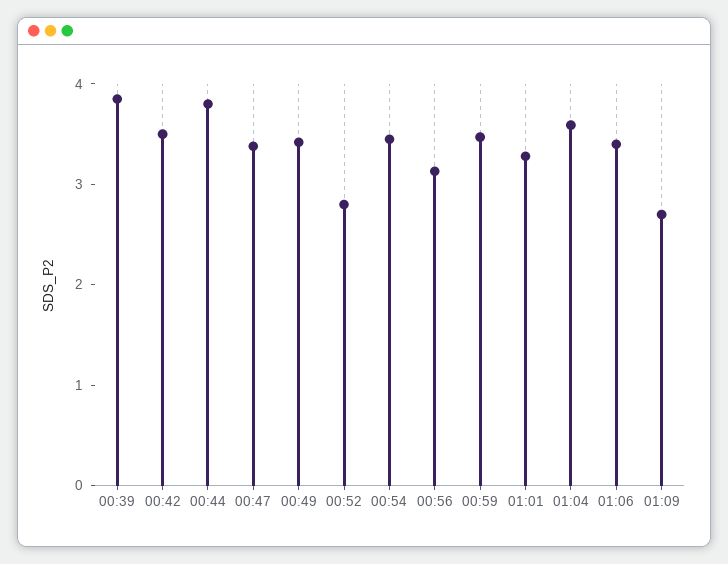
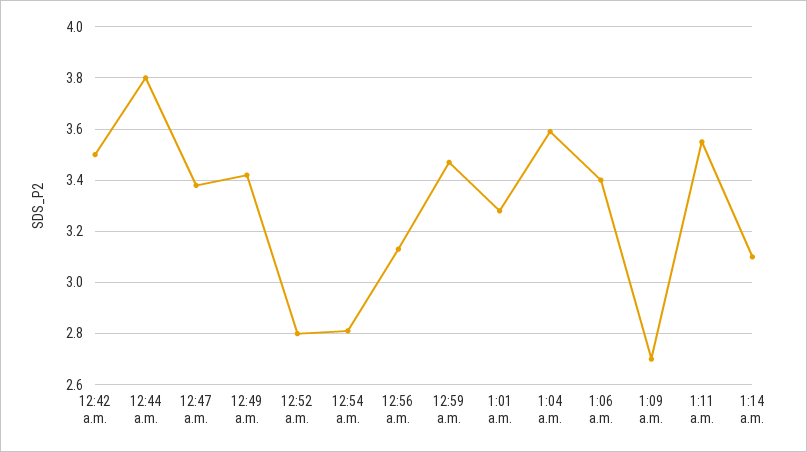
00:39: 3.8 -> none
00:54: 3.4 -> 2.8
1:11 a.m.: none -> 3.55
1:14 a.m.: none -> 3.1

